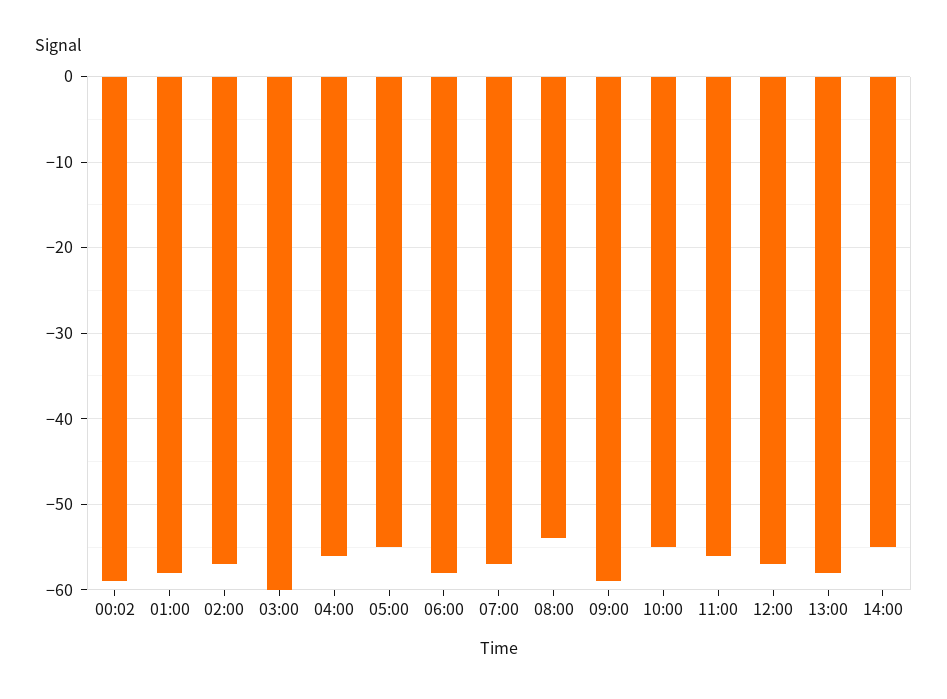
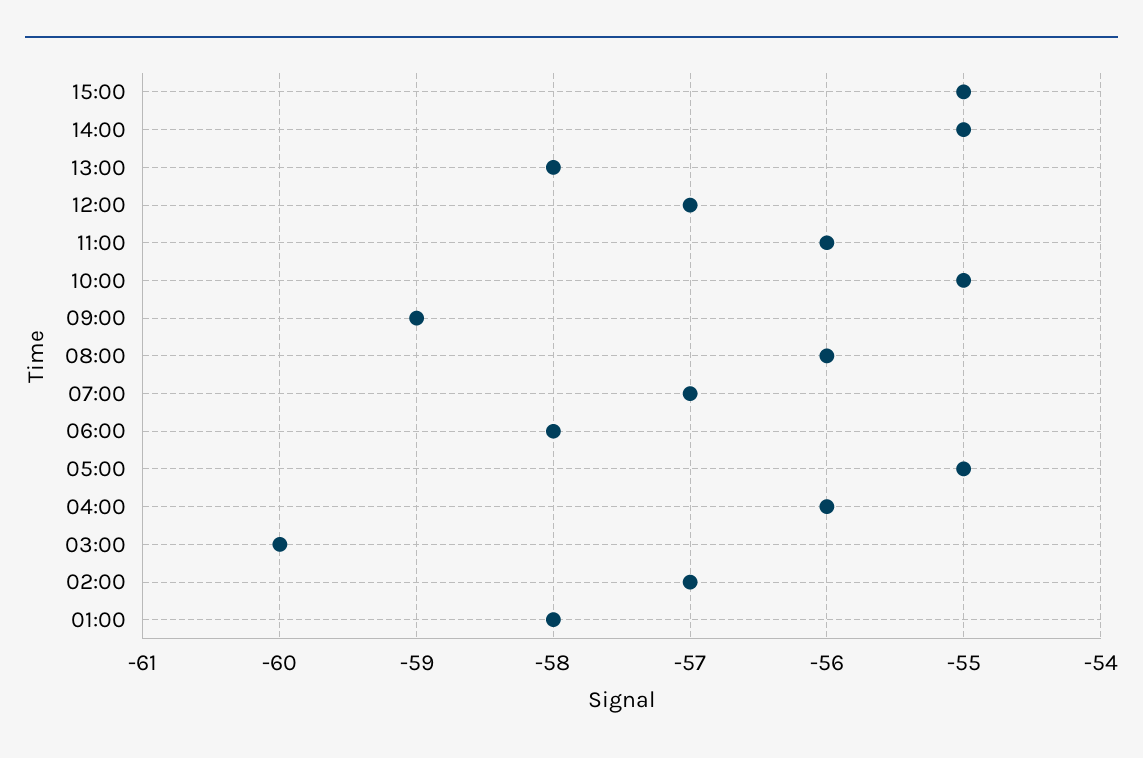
00:02: -59 -> none
08:00: -54 -> -56
15:00: none -> -55

